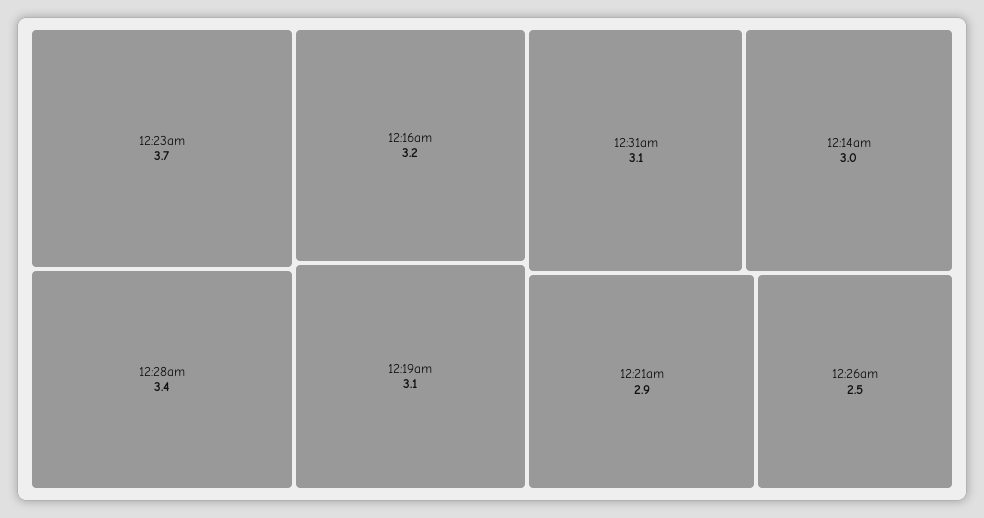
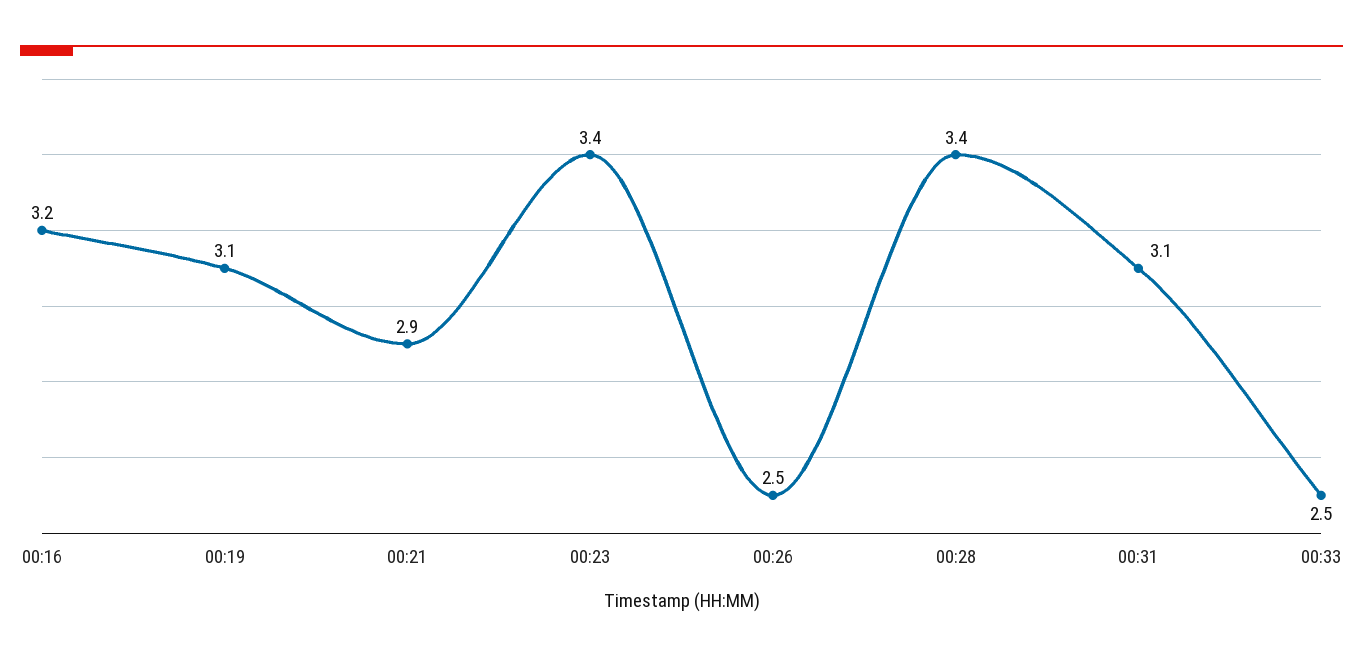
12:23am: 3.7 -> 3.4
12:14am: 3 -> none
00:33: none -> 2.5

